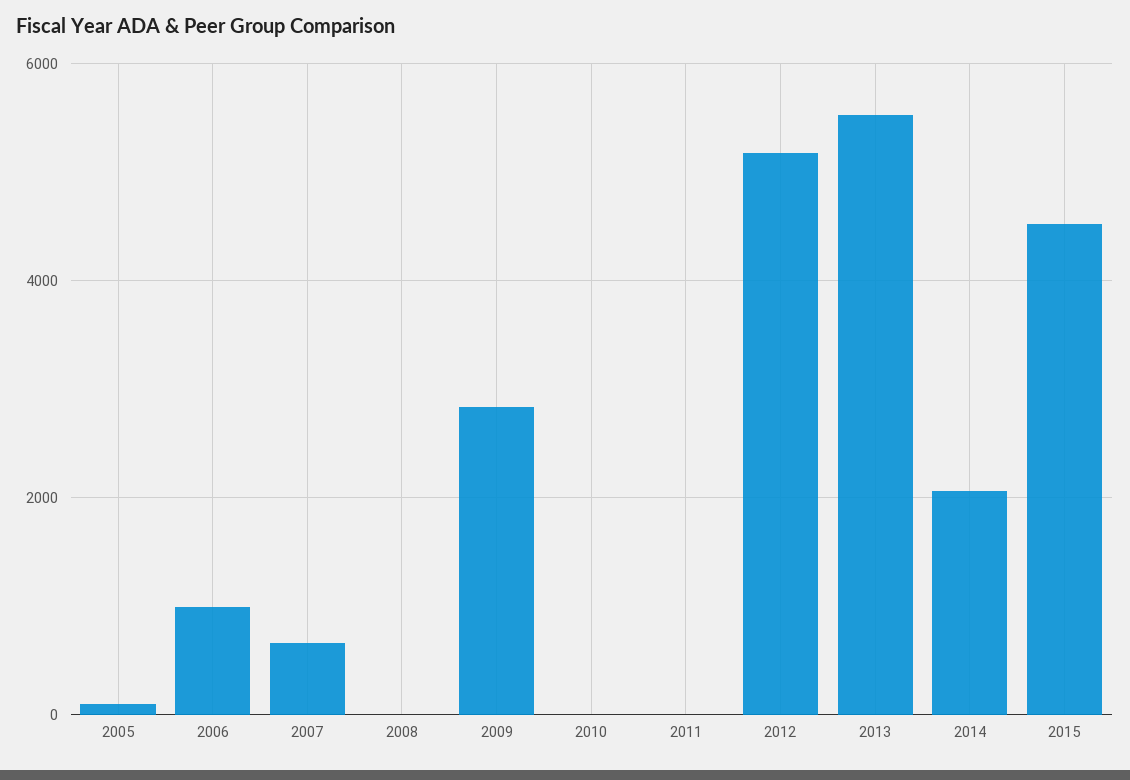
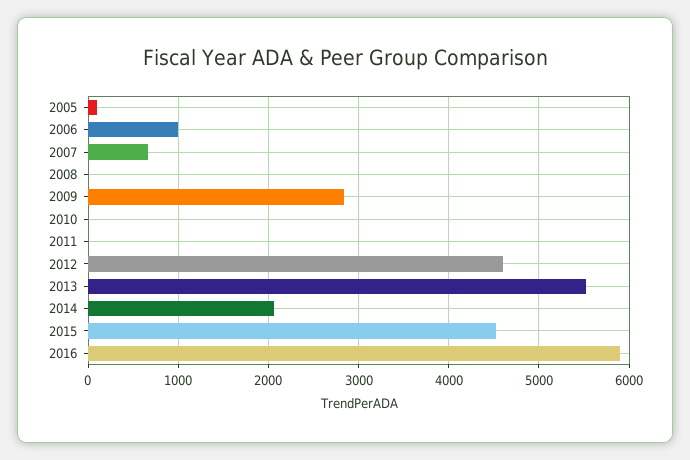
2012: 5200 -> 4600
2016: none -> 5900

